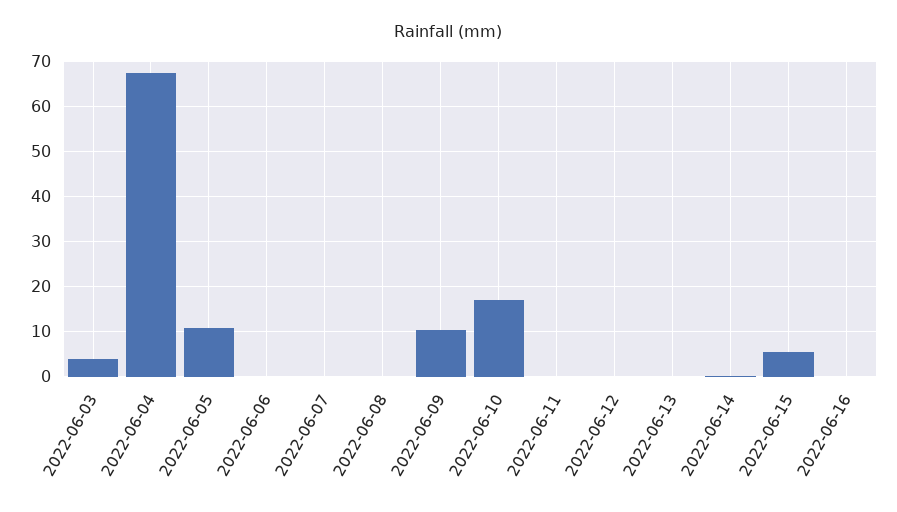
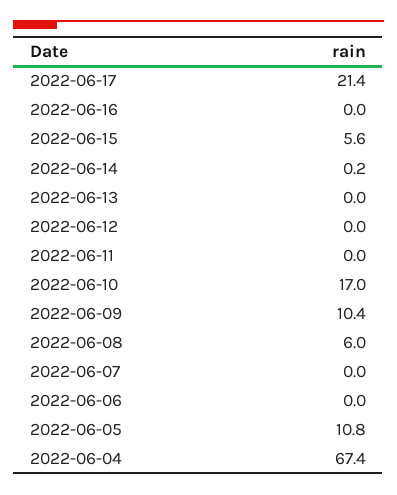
2022-06-03: 4 -> none
2022-06-08: 0 -> 6
2022-06-17: none -> 21.4

